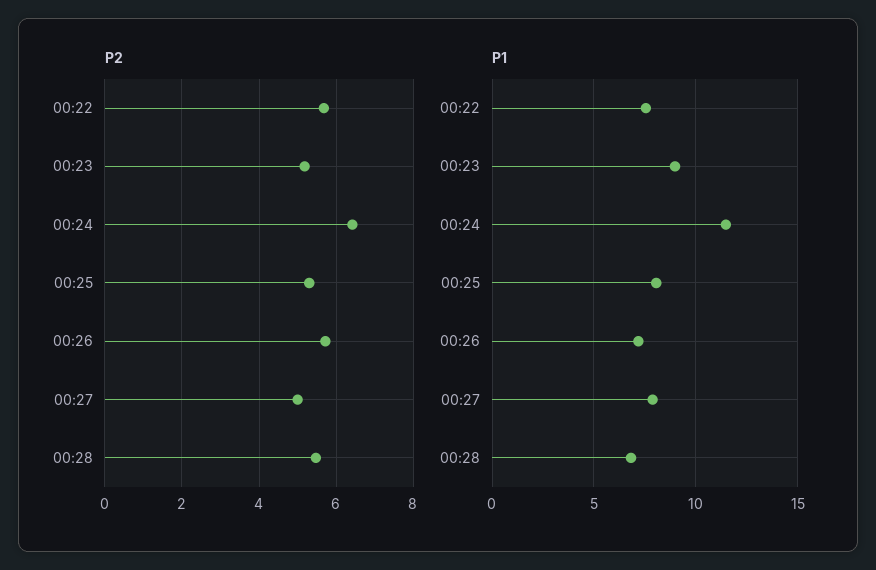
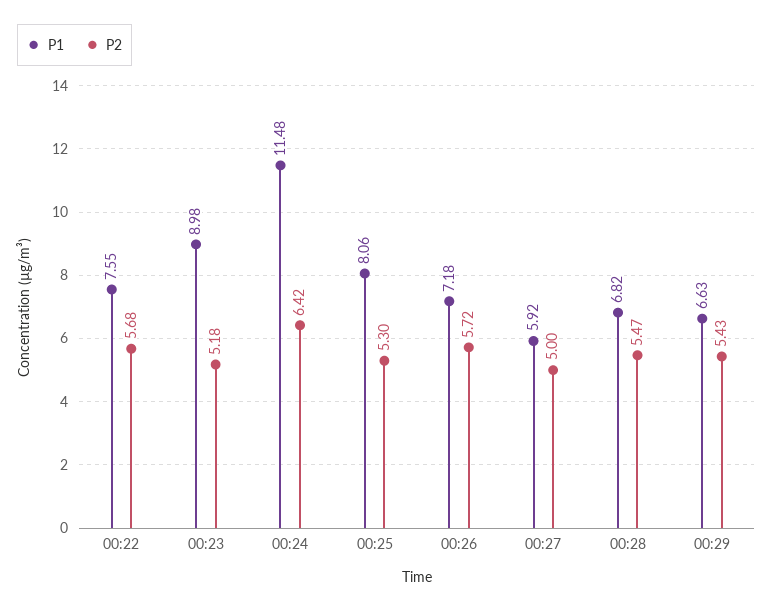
P1, 00:27: 8 -> 5.92
P1, 00:29: none -> 6.63
P2, 00:29: none -> 5.43

